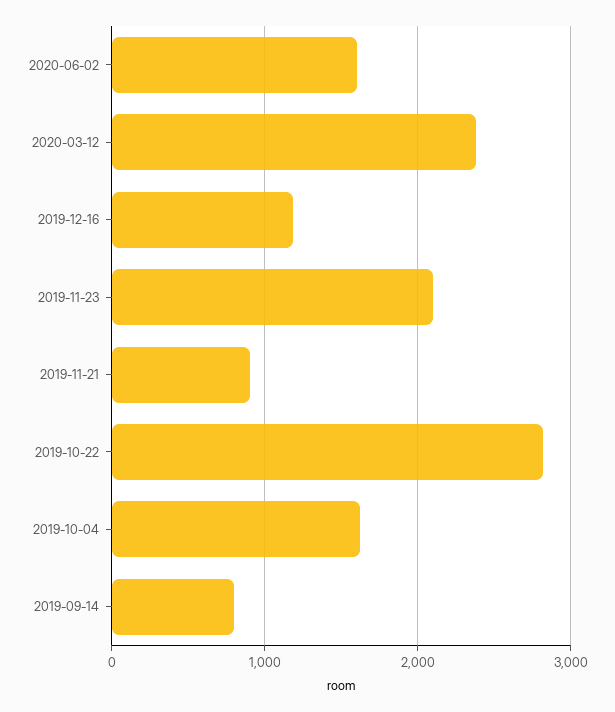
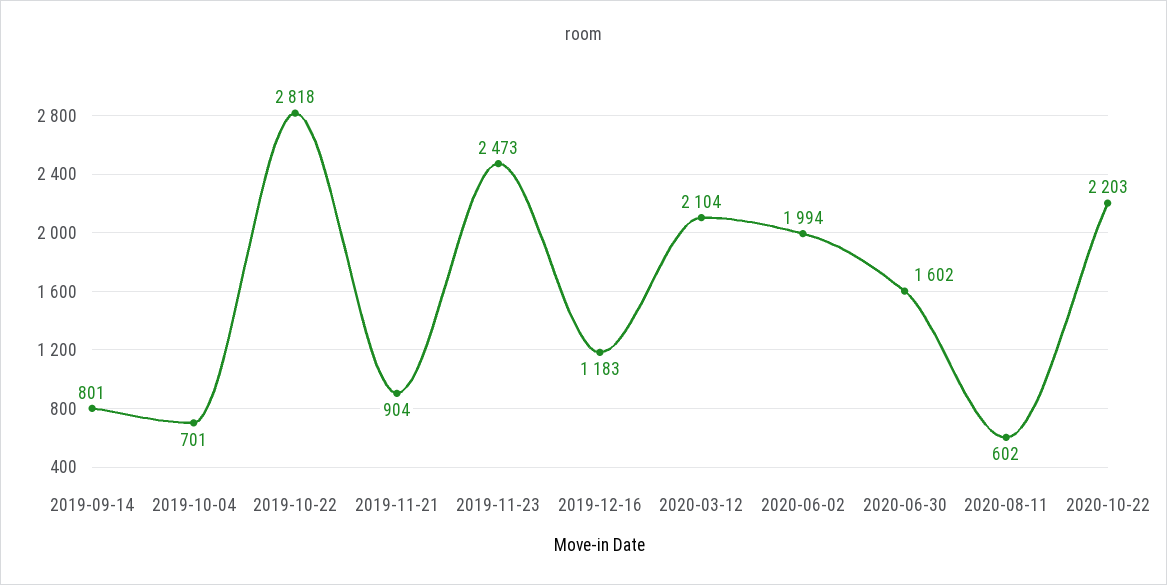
2020-06-02: 1600 -> 1994
2020-03-12: 2400 -> 2104
2019-11-23: 2100 -> 2473
2019-10-04: 1600 -> 701
2020-06-30: none -> 1602
2020-08-11: none -> 602
2020-10-22: none -> 2203

